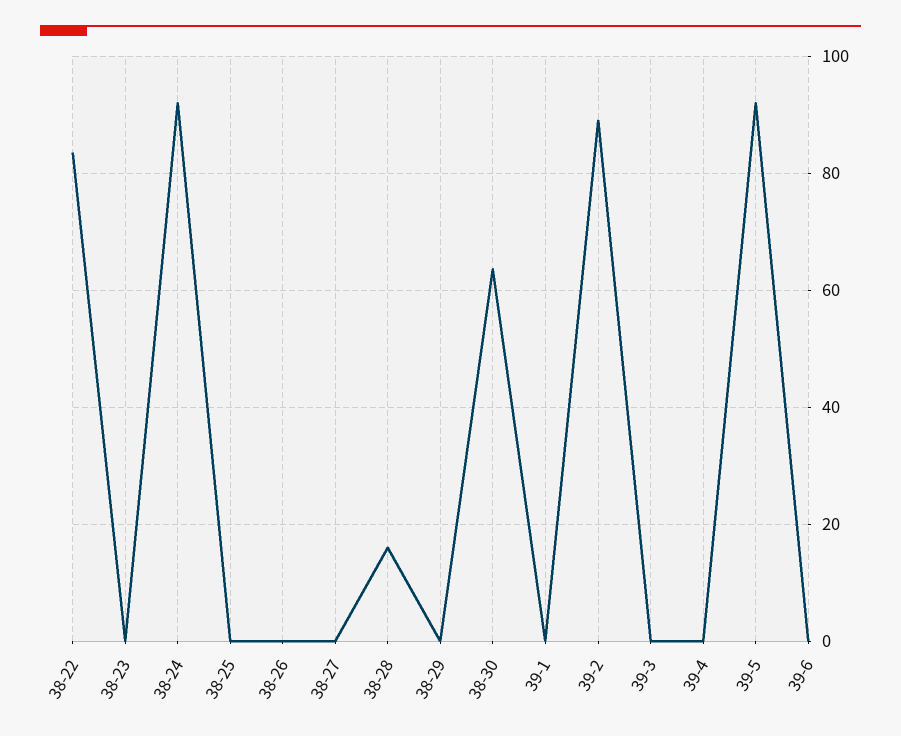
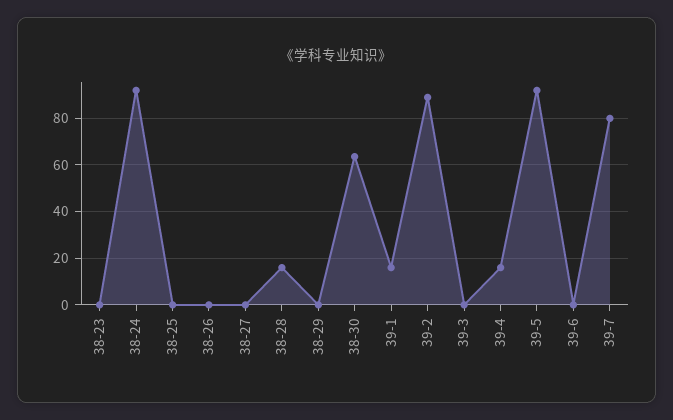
38-22: 84 -> none
39-1: 0 -> 15
39-4: 0 -> 15
39-7: none -> 80

